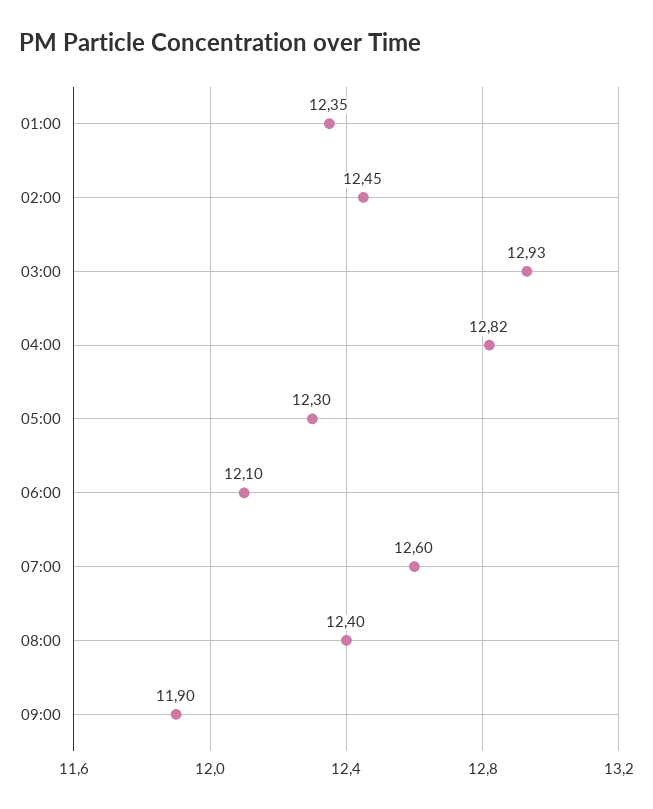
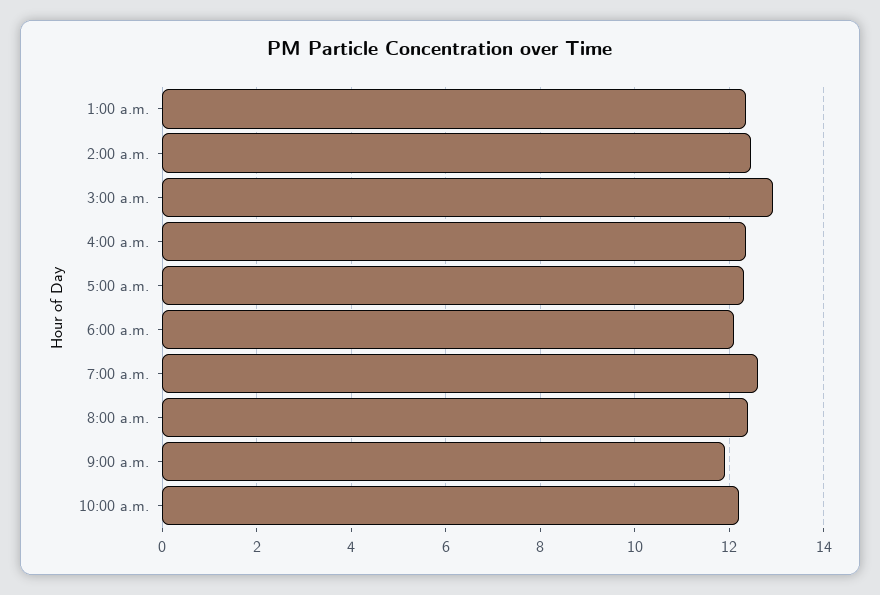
04:00: 12.82 -> 12.4
10:00 a.m.: none -> 12.2

